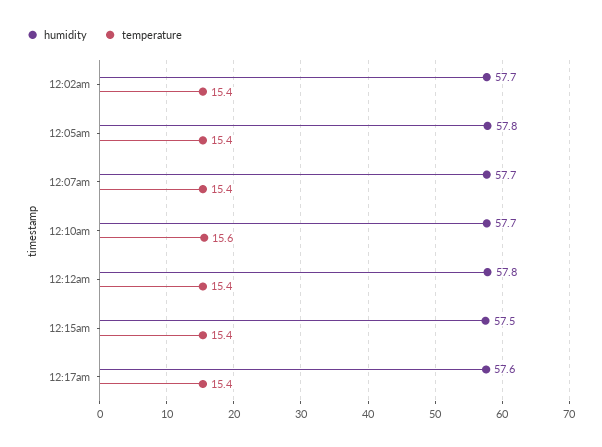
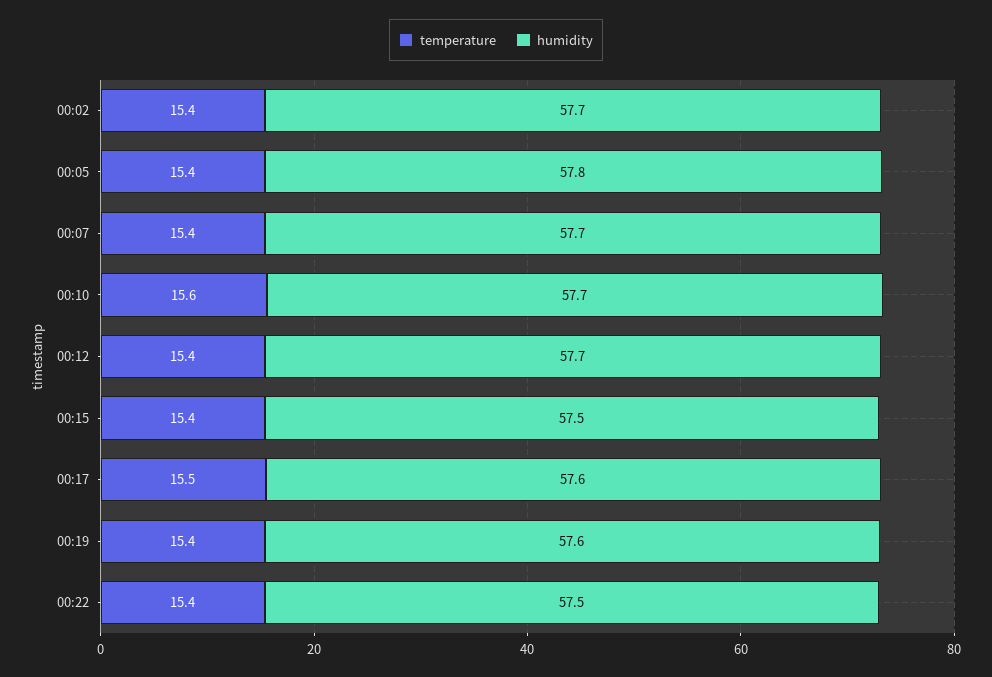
humidity, 12:12am: 57.8 -> 57.7
temperature, 12:17am: 15.4 -> 15.5
temperature, 00:19: none -> 15.4
humidity, 00:19: none -> 57.6
temperature, 00:22: none -> 15.4
humidity, 00:22: none -> 57.5

